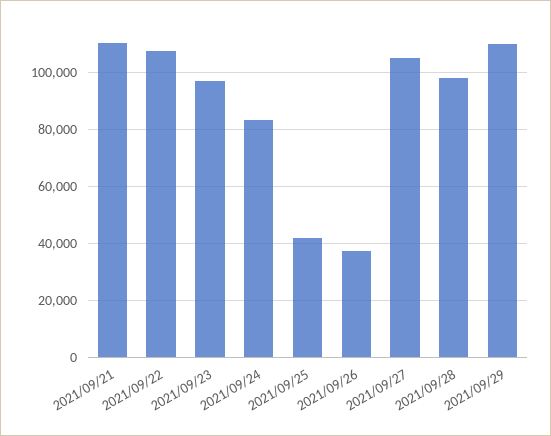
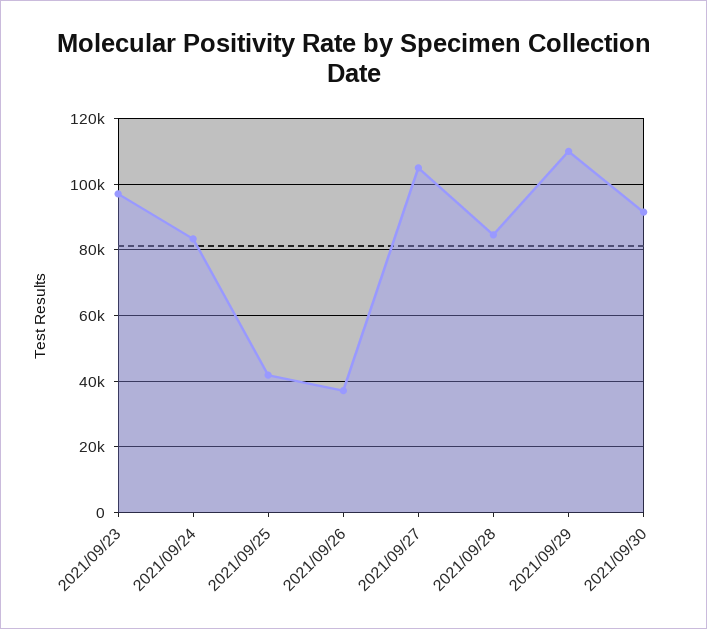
2021/09/21: 110000 -> none
2021/09/22: 107500 -> none
2021/09/28: 97500 -> 84000
2021/09/30: none -> 92000

